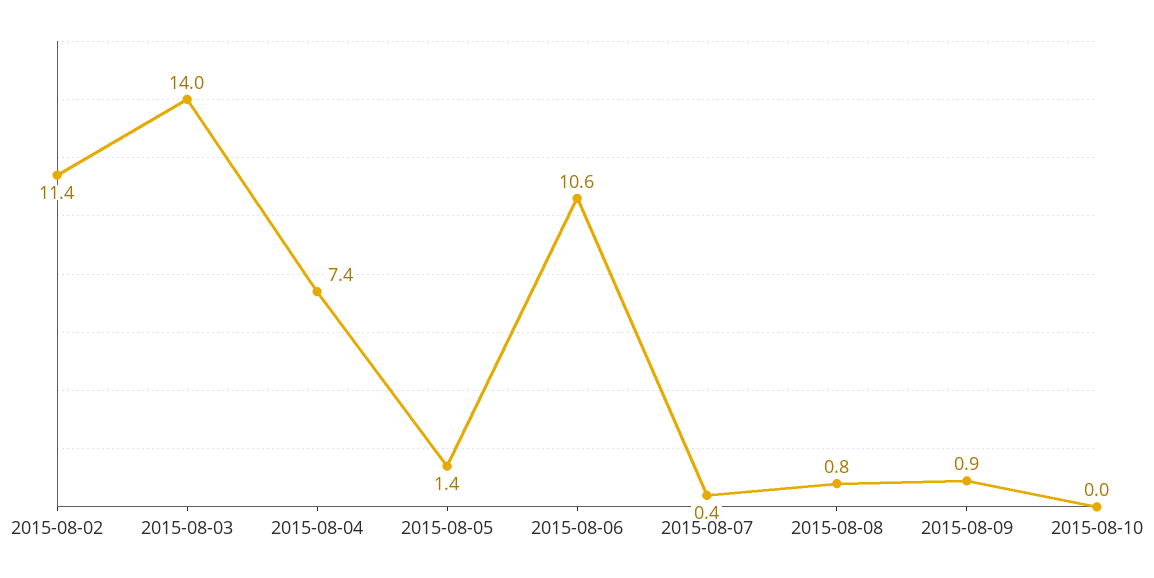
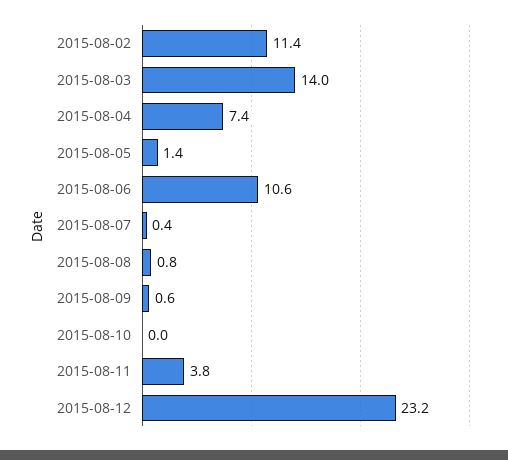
2015-08-09: 0.9 -> 0.6
2015-08-11: none -> 3.8
2015-08-12: none -> 23.2

